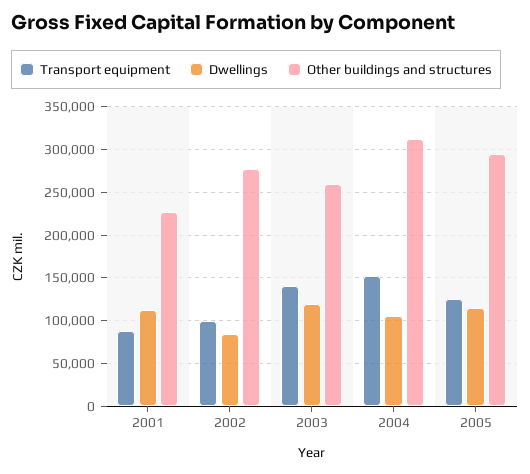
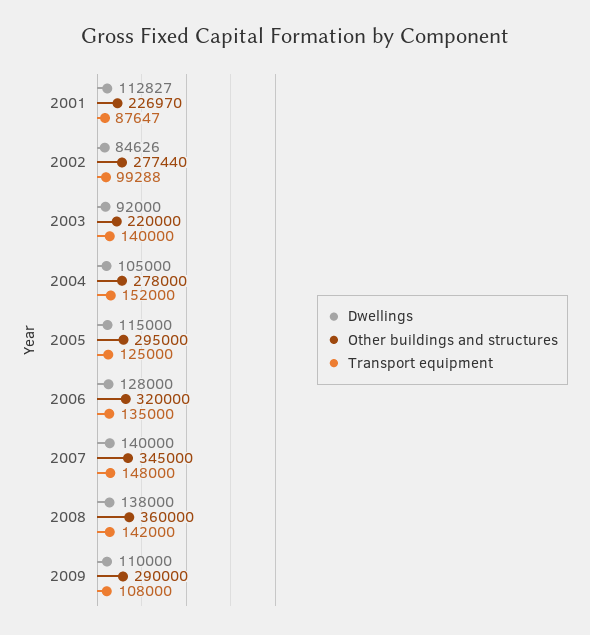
Dwellings, 2003: 120000 -> 92000
Other buildings and structures, 2003: 260000 -> 220000
Other buildings and structures, 2004: 310000 -> 278000
Dwellings, 2006: none -> 128000
Other buildings and structures, 2006: none -> 320000
Transport equipment, 2006: none -> 135000
Dwellings, 2007: none -> 140000
Other buildings and structures, 2007: none -> 345000
Transport equipment, 2007: none -> 148000
Dwellings, 2008: none -> 138000
Other buildings and structures, 2008: none -> 360000
Transport equipment, 2008: none -> 142000
Dwellings, 2009: none -> 110000
Other buildings and structures, 2009: none -> 290000
Transport equipment, 2009: none -> 108000

